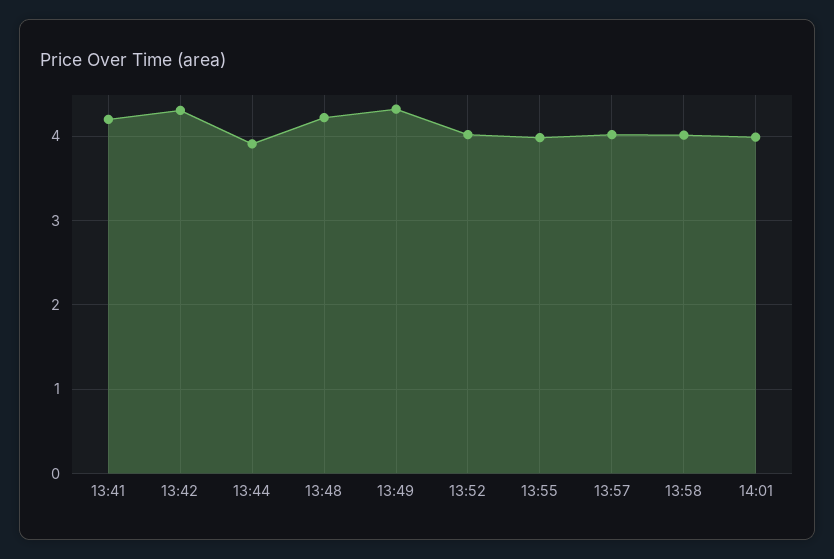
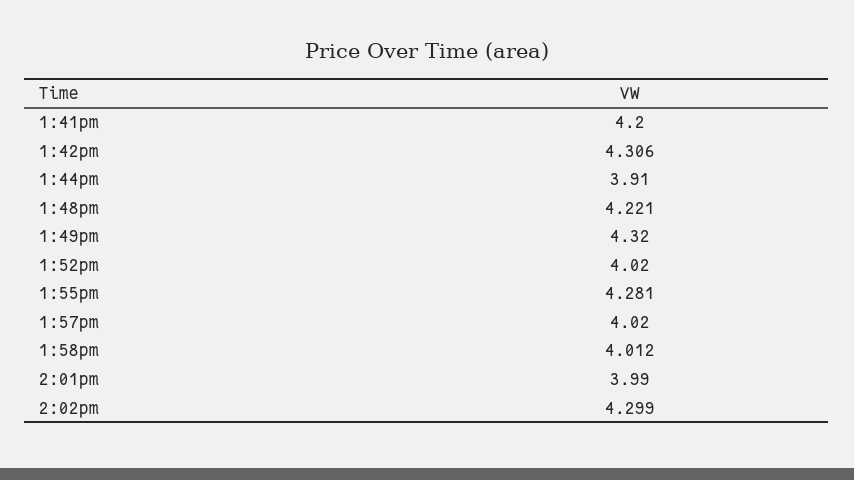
13:55: 4 -> 4.281
2:02pm: none -> 4.299

